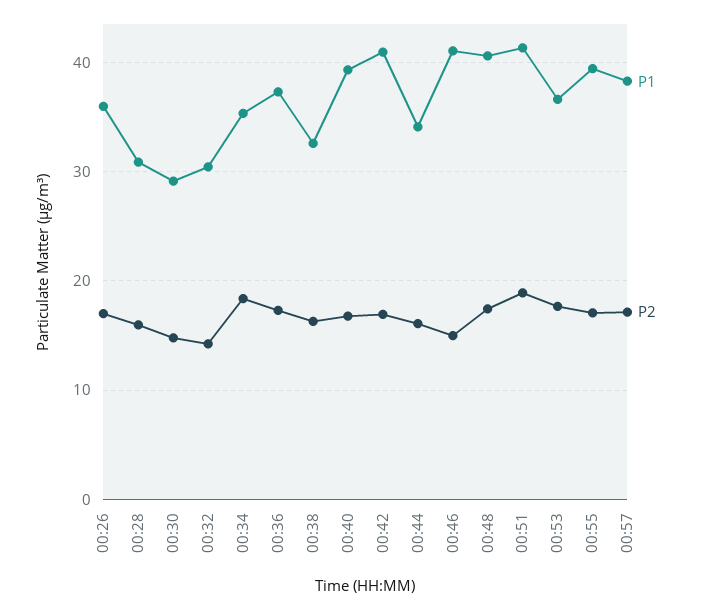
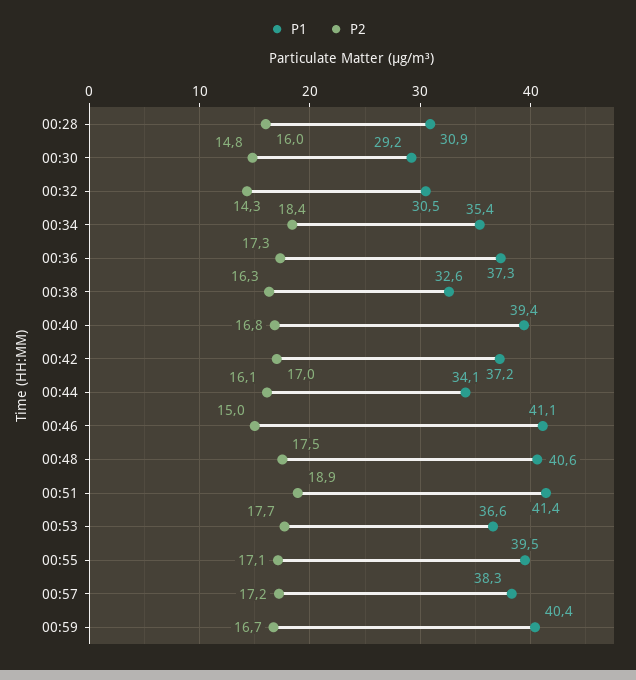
P1, 00:26: 36 -> none
P2, 00:26: 17 -> none
P1, 00:42: 41 -> 37.2
P1, 00:59: none -> 40.4
P2, 00:59: none -> 16.7

